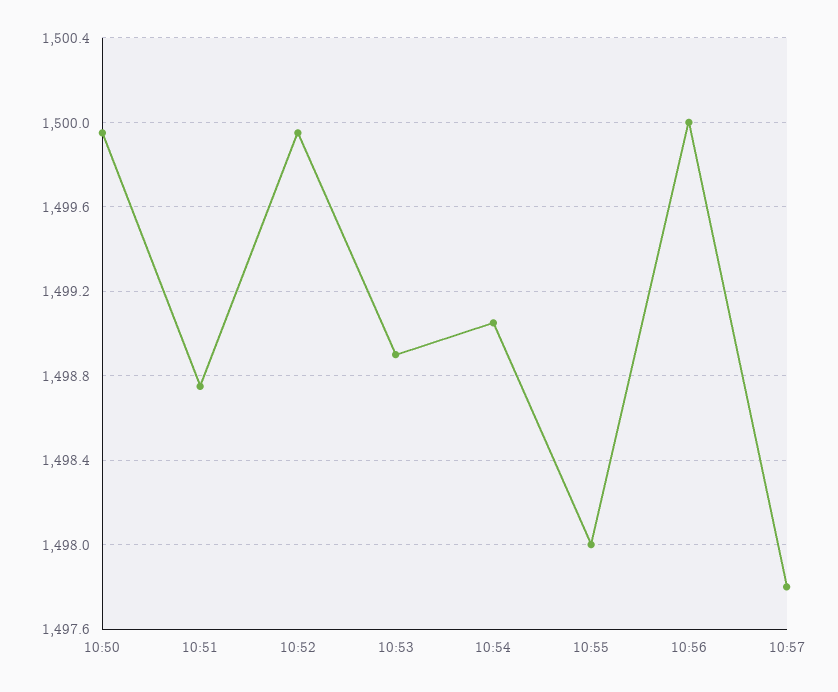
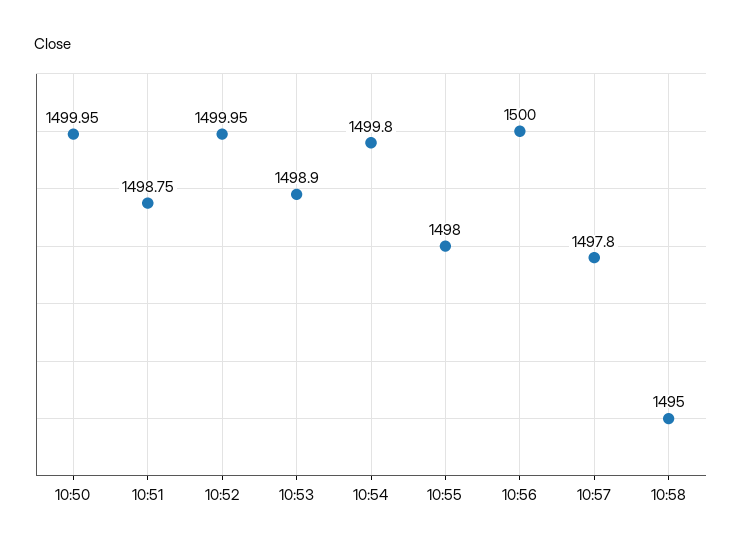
10:54: 1499.05 -> 1499.8
10:58: none -> 1495

